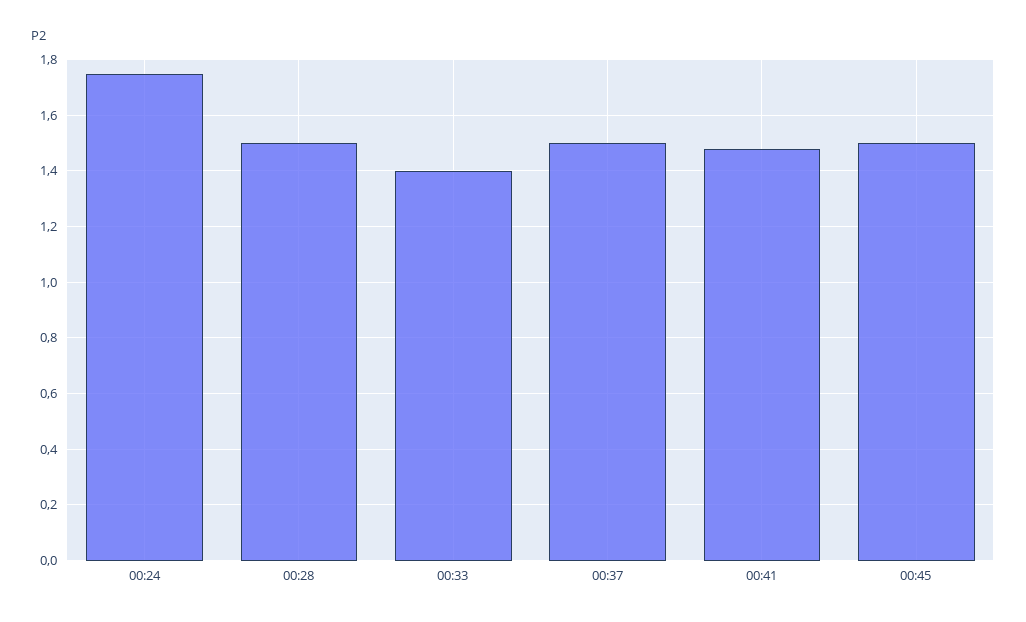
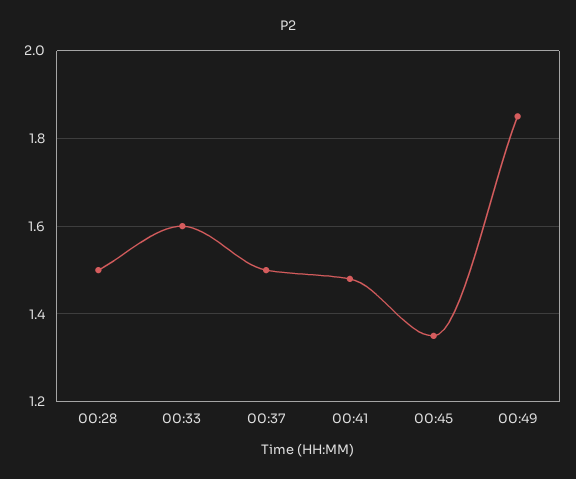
00:24: 1.75 -> none
00:33: 1.4 -> 1.6
00:45: 1.5 -> 1.35
00:49: none -> 1.85

